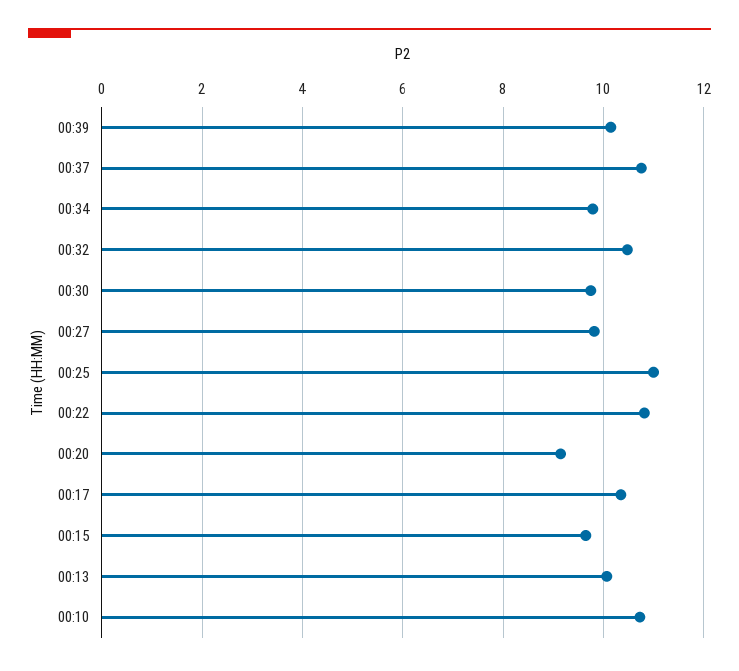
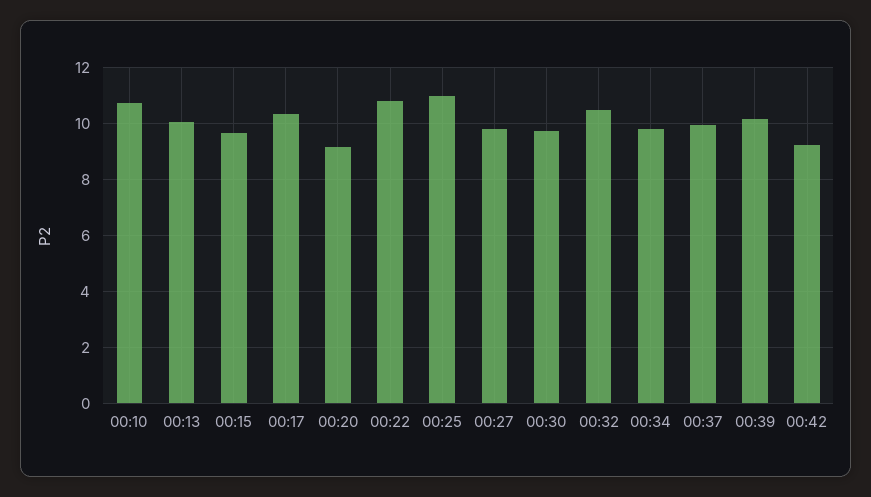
00:37: 10.8 -> 10
00:42: none -> 9.25

